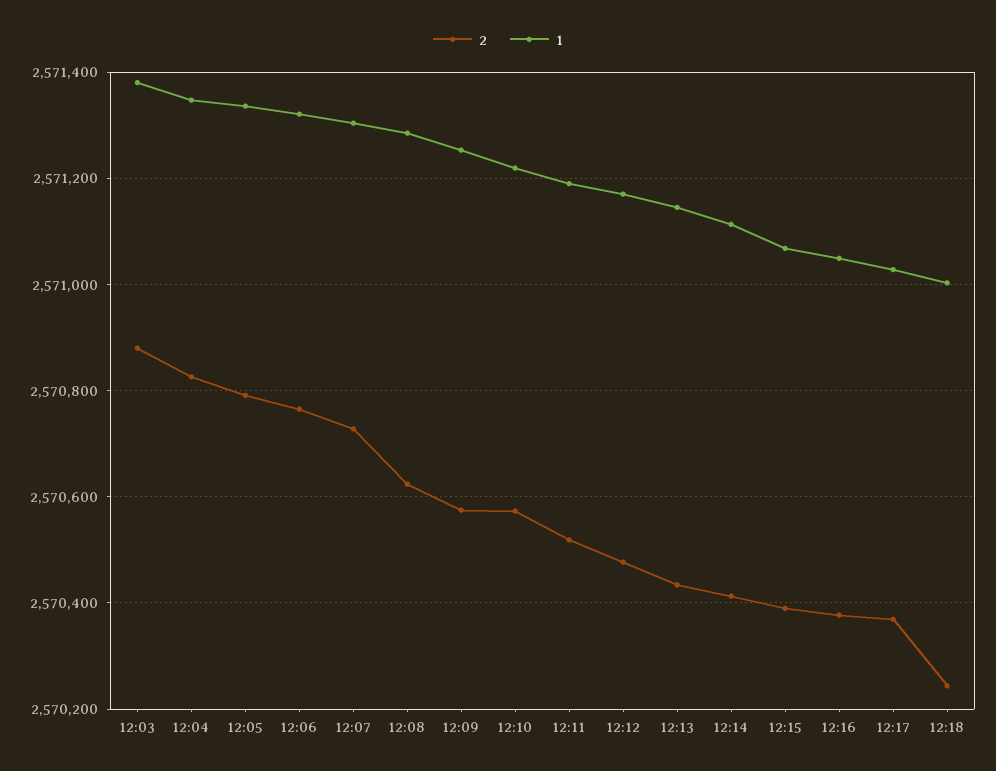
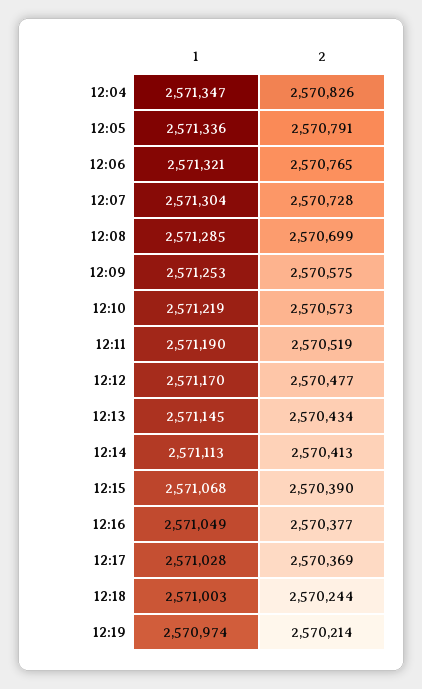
2, 12:03: 2570880 -> none
1, 12:03: 2571380 -> none
2, 12:08: 2570620 -> 2570699
1, 12:19: none -> 2570974
2, 12:19: none -> 2570214

